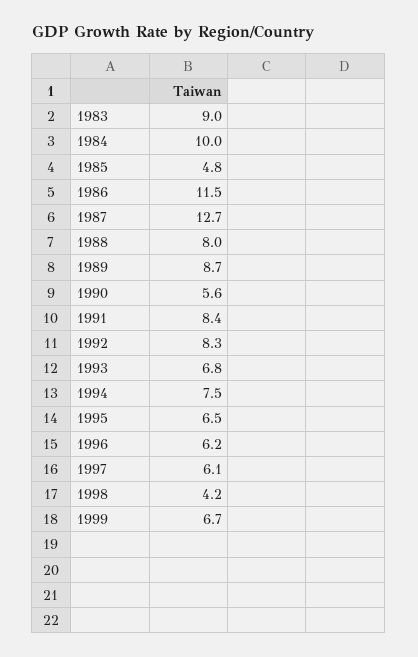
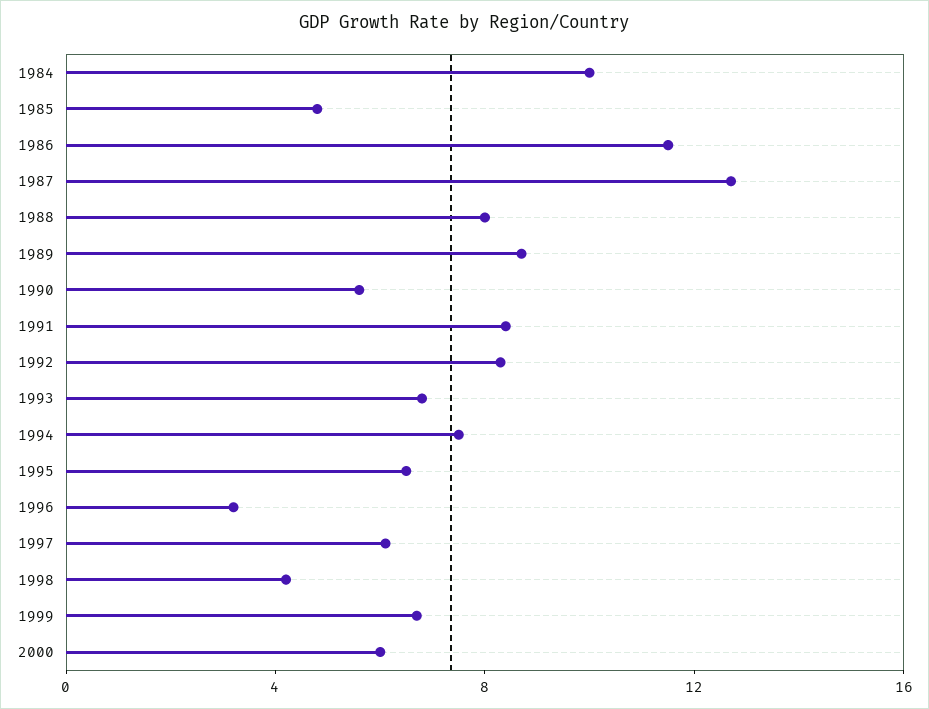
1983: 9 -> none
1996: 6.2 -> 3
2000: none -> 6

